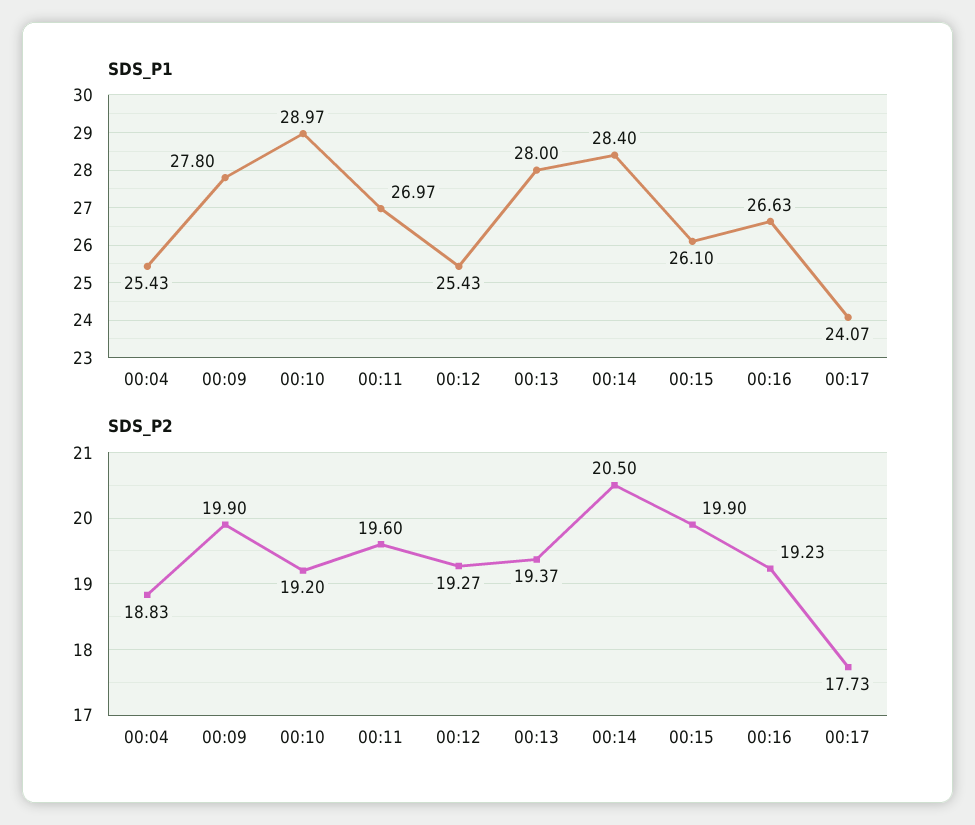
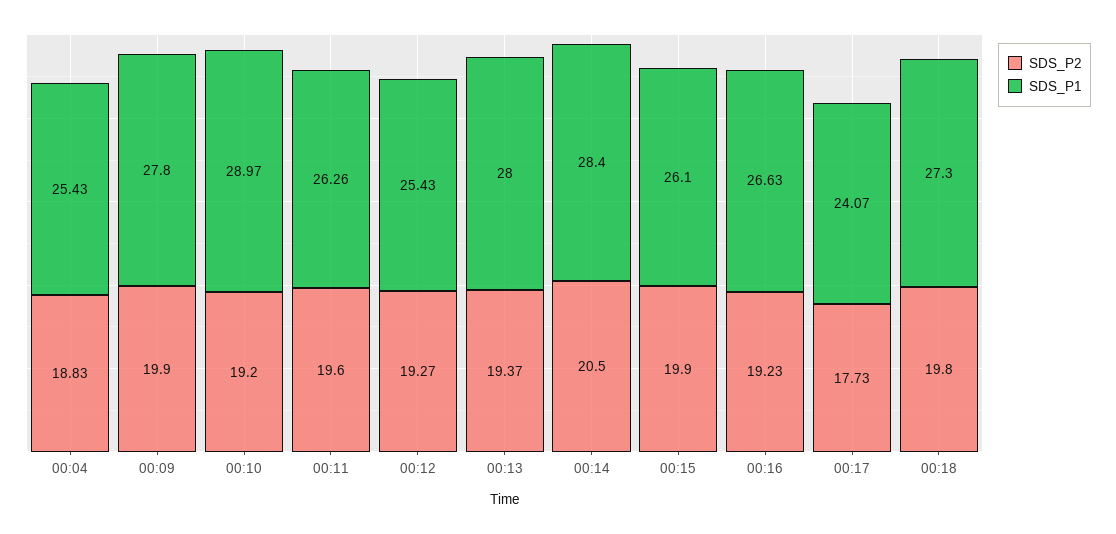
SDS_P1, 00:11: 26.97 -> 26.26
SDS_P2, 00:18: none -> 19.8
SDS_P1, 00:18: none -> 27.3

